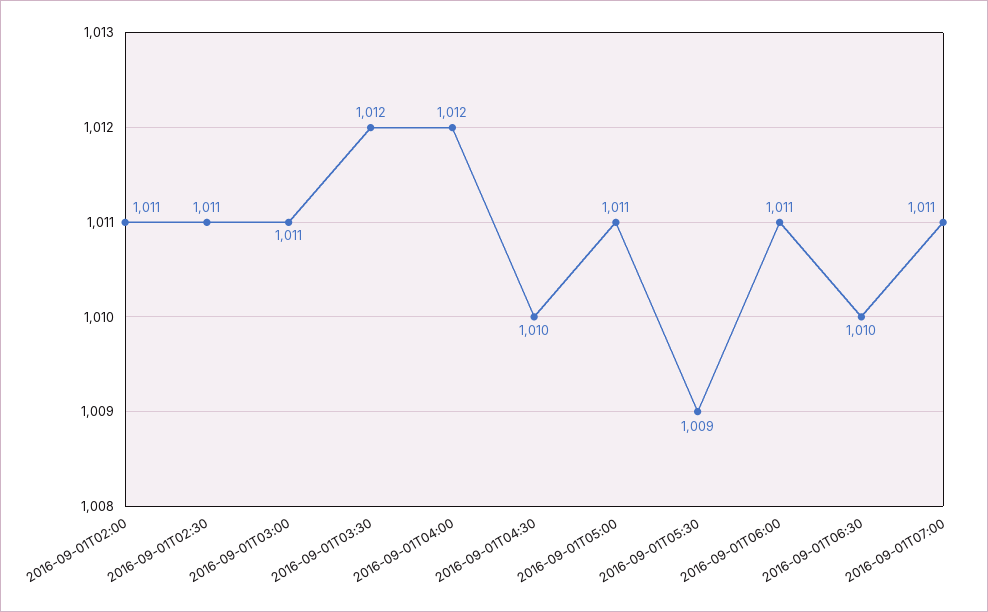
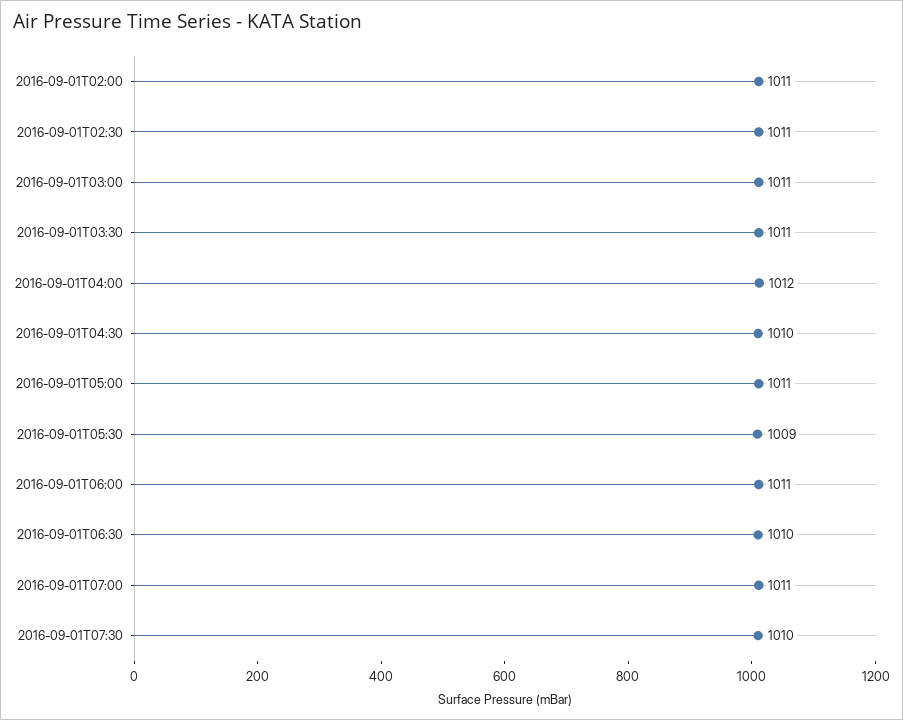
2016-09-01T03:30: 1012 -> 1011
2016-09-01T07:30: none -> 1010

